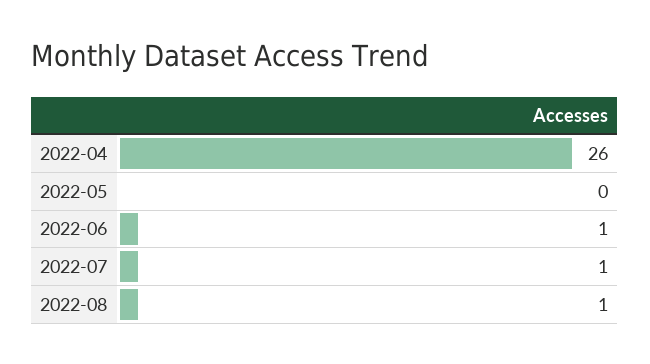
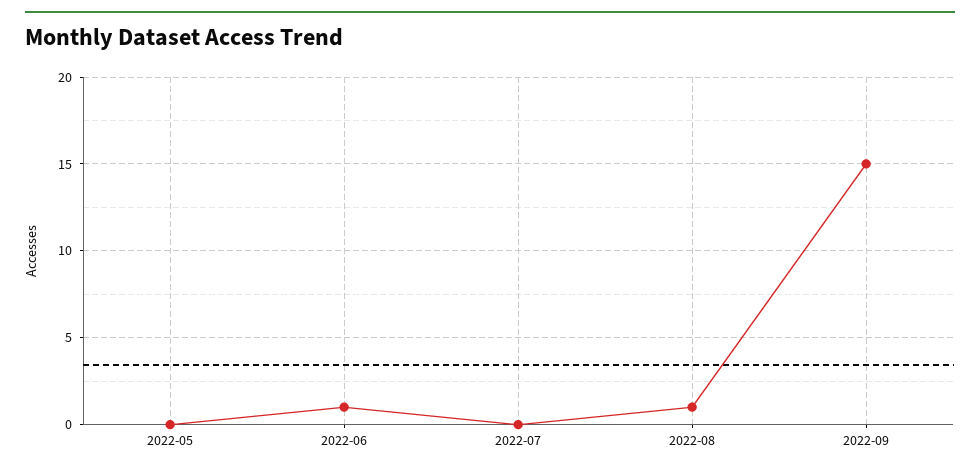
2022-04: 26 -> none
2022-07: 1 -> 0
2022-09: none -> 15

